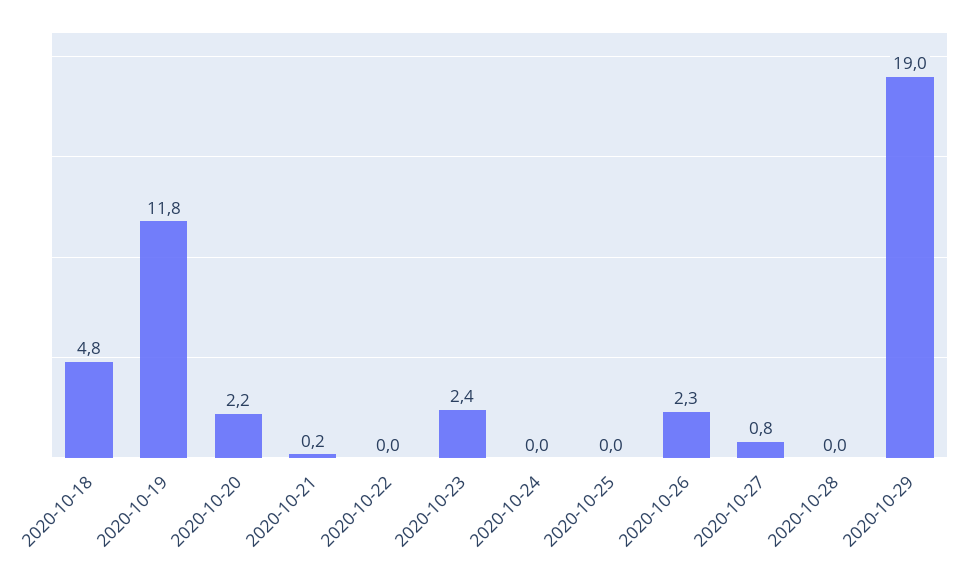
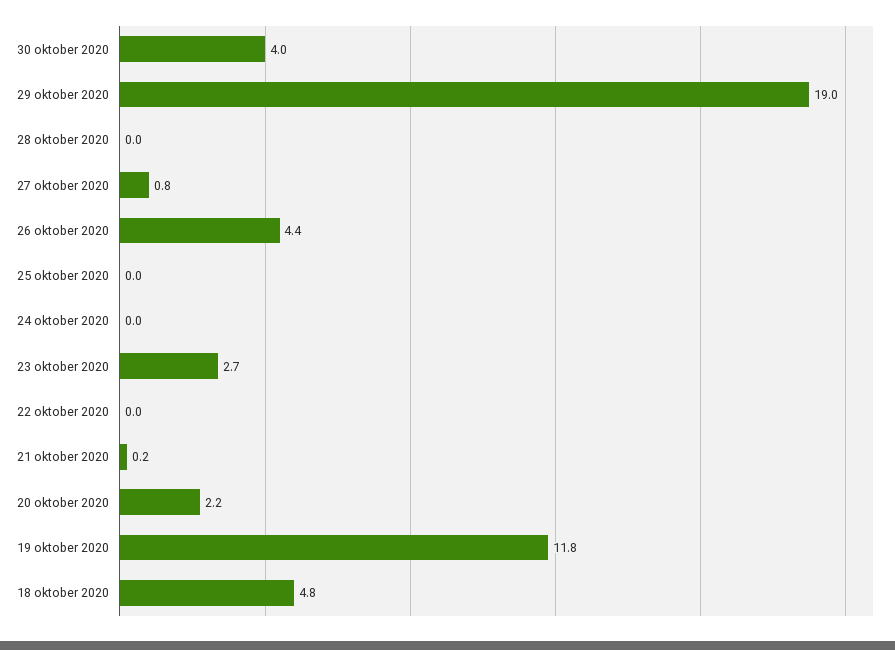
2020-10-23: 2.4 -> 2.7
2020-10-26: 2.3 -> 4.4
30 oktober 2020: none -> 4

